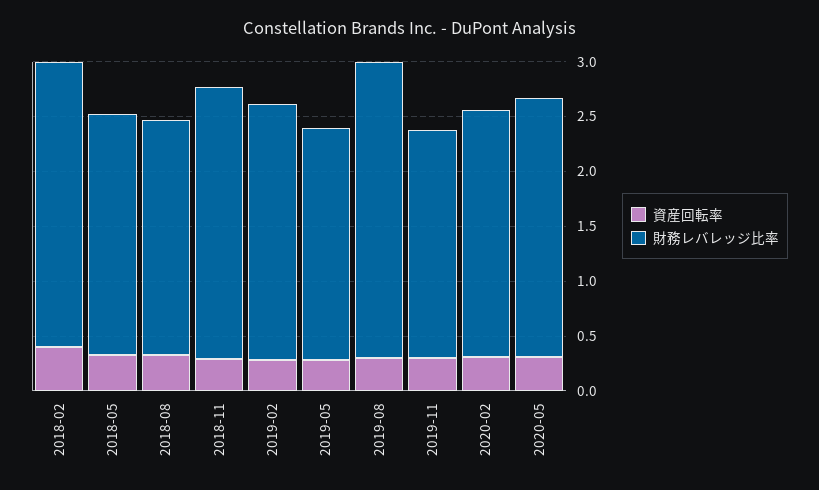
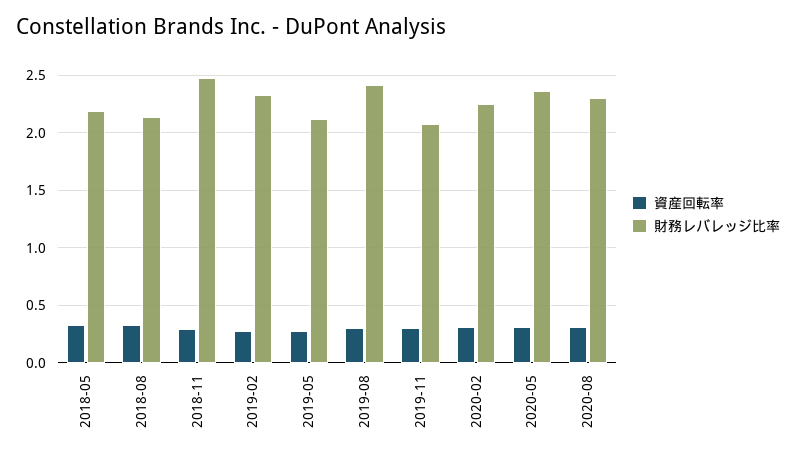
資産回転率, 2018-02: 0.4 -> none
財務レバレッジ比率, 2018-02: 2.6 -> none
財務レバレッジ比率, 2019-08: 2.7 -> 2.4
資産回転率, 2020-08: none -> 0.3
財務レバレッジ比率, 2020-08: none -> 2.3

